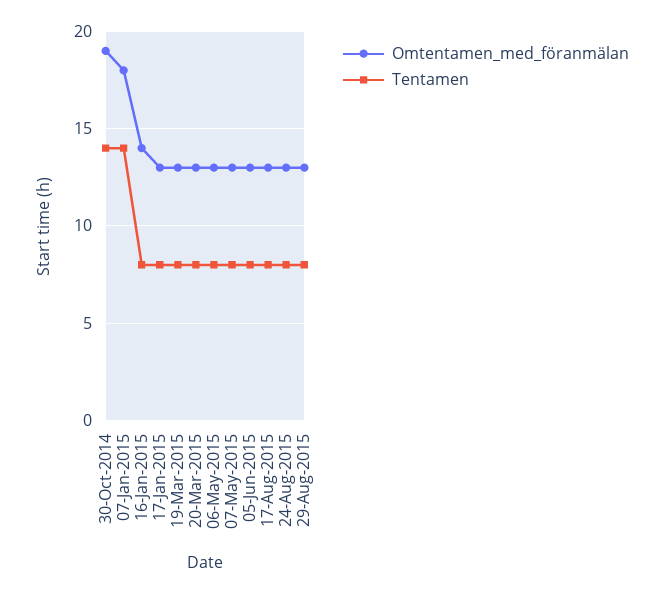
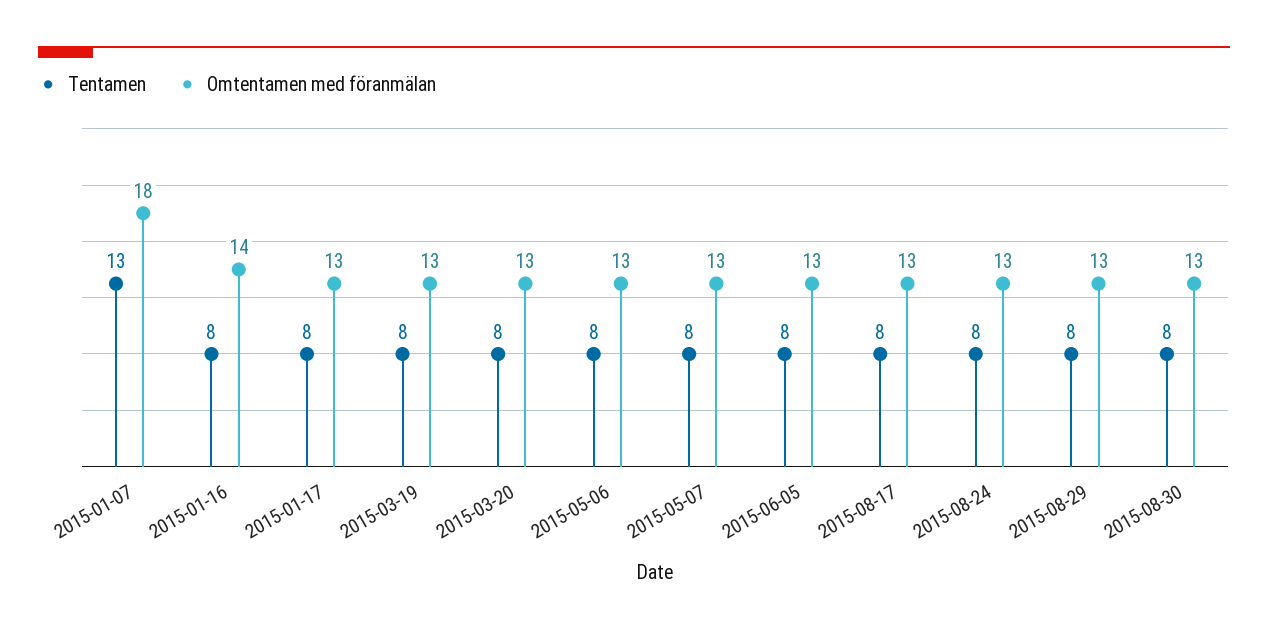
Omtentamen_med_föranmälan, 30-Oct-2014: 19 -> none
Tentamen, 30-Oct-2014: 14 -> none
Tentamen, 07-Jan-2015: 14 -> 13
Tentamen, 2015-08-30: none -> 8
Omtentamen_med_föranmälan, 2015-08-30: none -> 13

